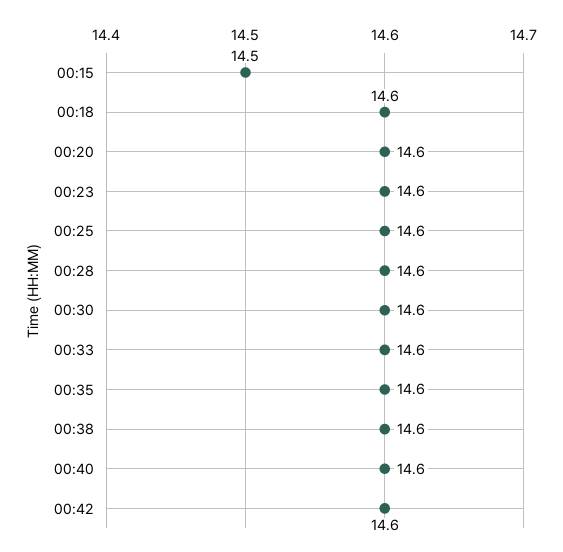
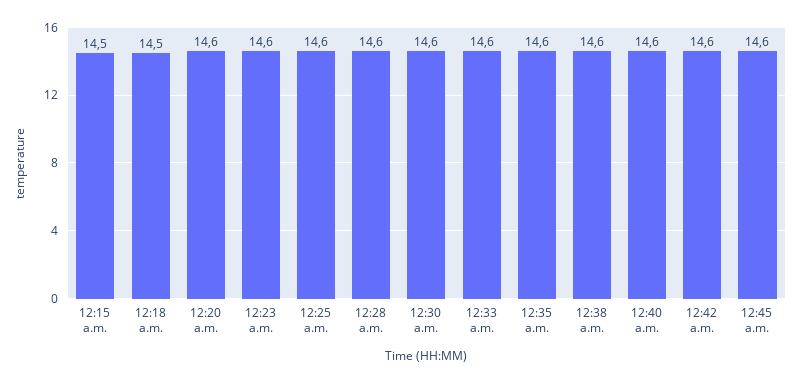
00:18: 14.6 -> 14.5
12:45 a.m.: none -> 14.6

